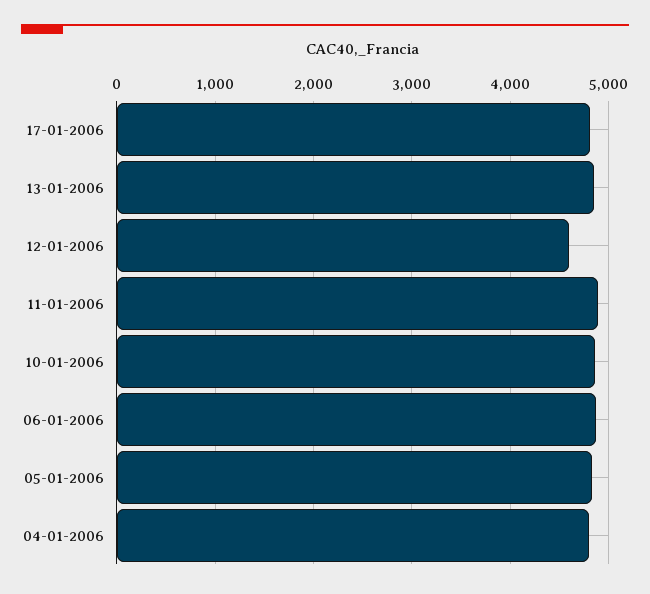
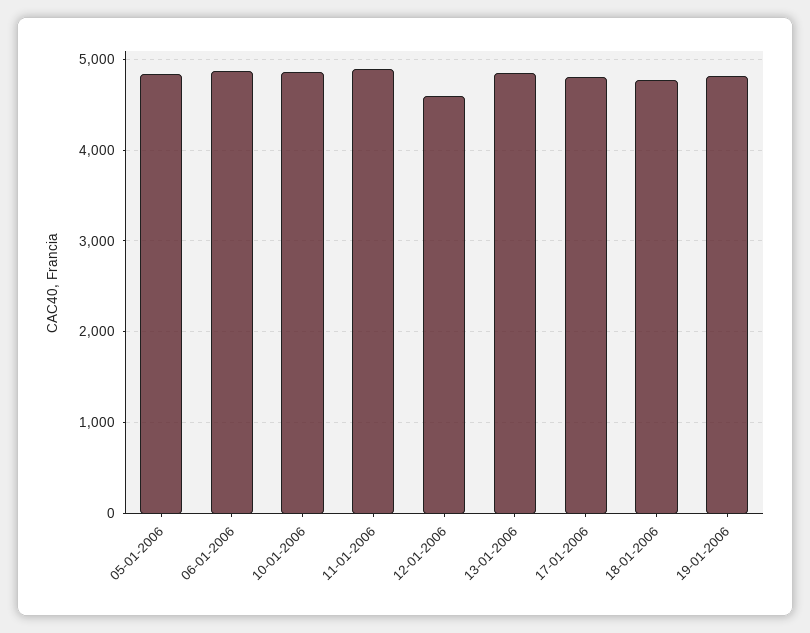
04-01-2006: 4800 -> none
18-01-2006: none -> 4800
19-01-2006: none -> 4800

